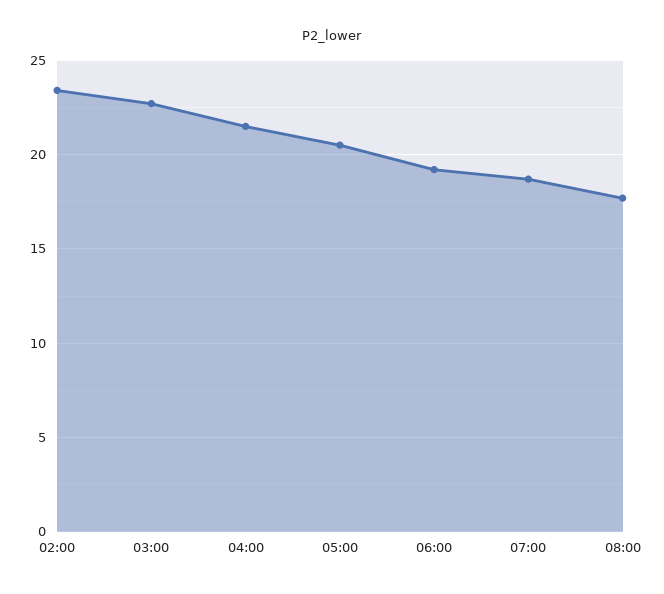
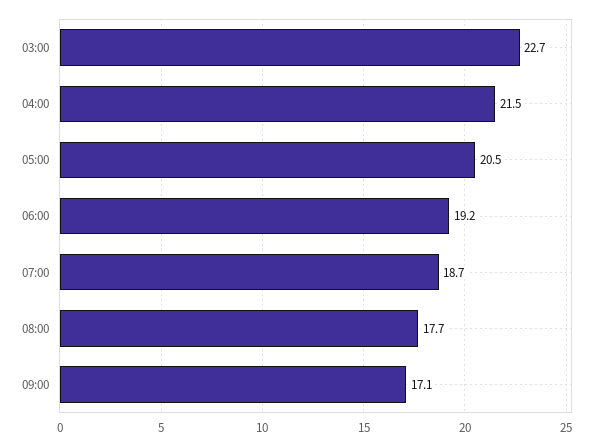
02:00: 23.5 -> none
09:00: none -> 17.1

